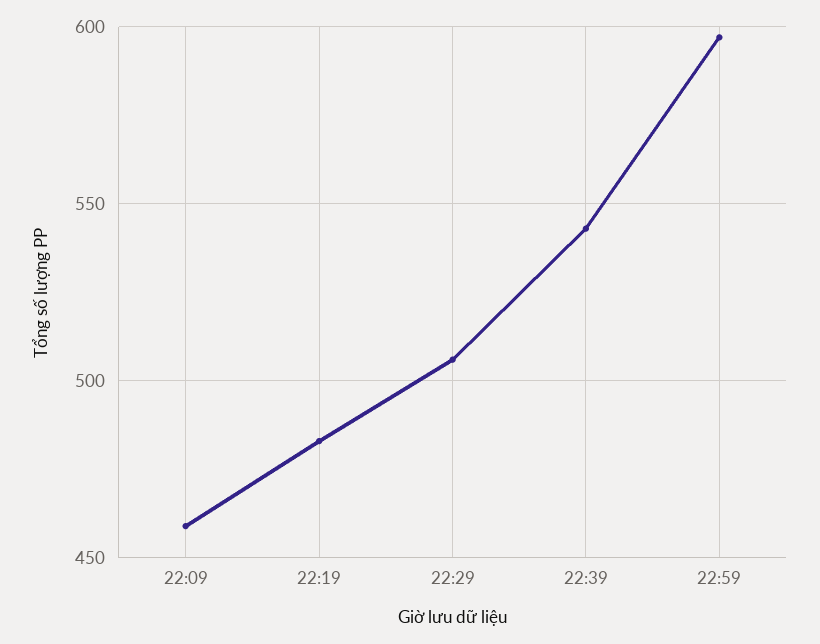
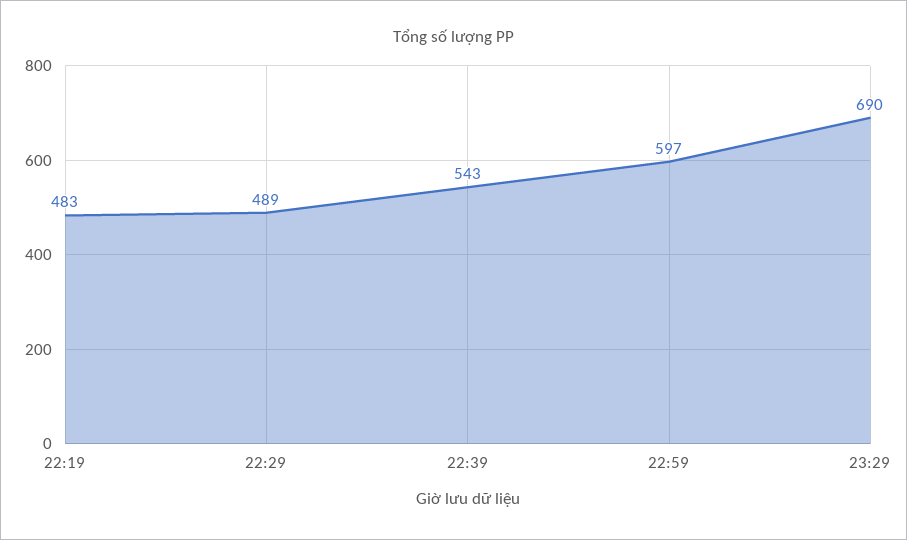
22:09: 460 -> none
22:29: 505 -> 489
23:29: none -> 690

